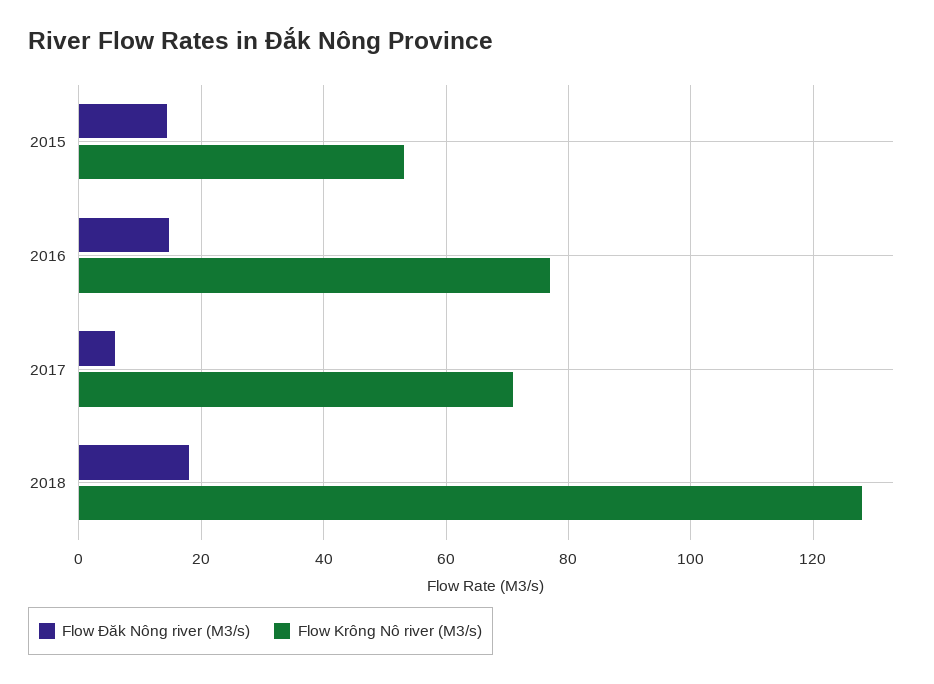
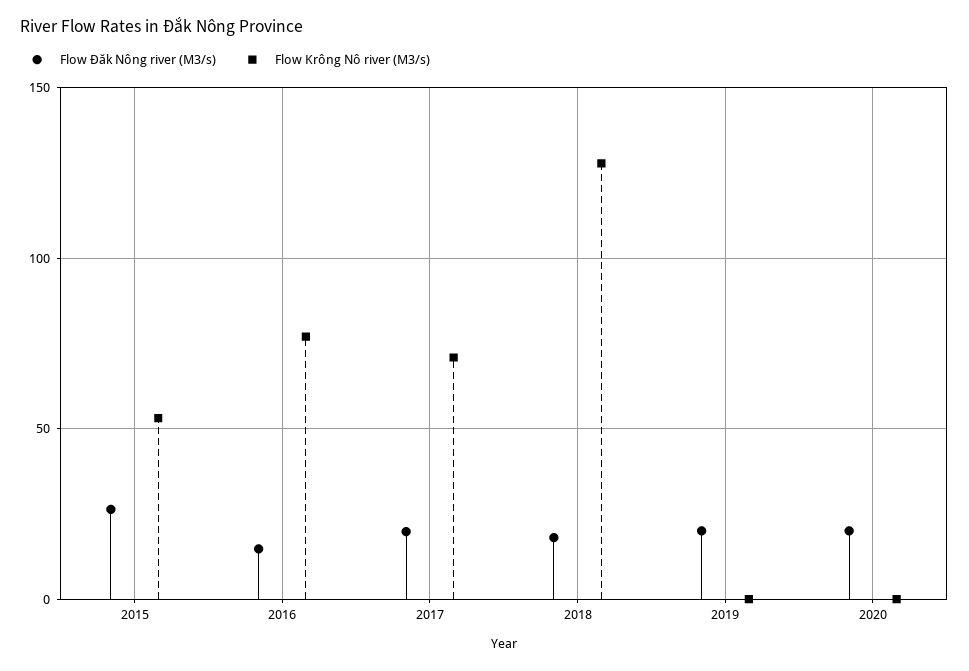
Flow Đăk Nông river (M3/s), 2015: 14 -> 25
Flow Đăk Nông river (M3/s), 2017: 6 -> 20
Flow Đăk Nông river (M3/s), 2019: none -> 20
Flow Krông Nô river (M3/s), 2019: none -> 0
Flow Đăk Nông river (M3/s), 2020: none -> 20
Flow Krông Nô river (M3/s), 2020: none -> 0

